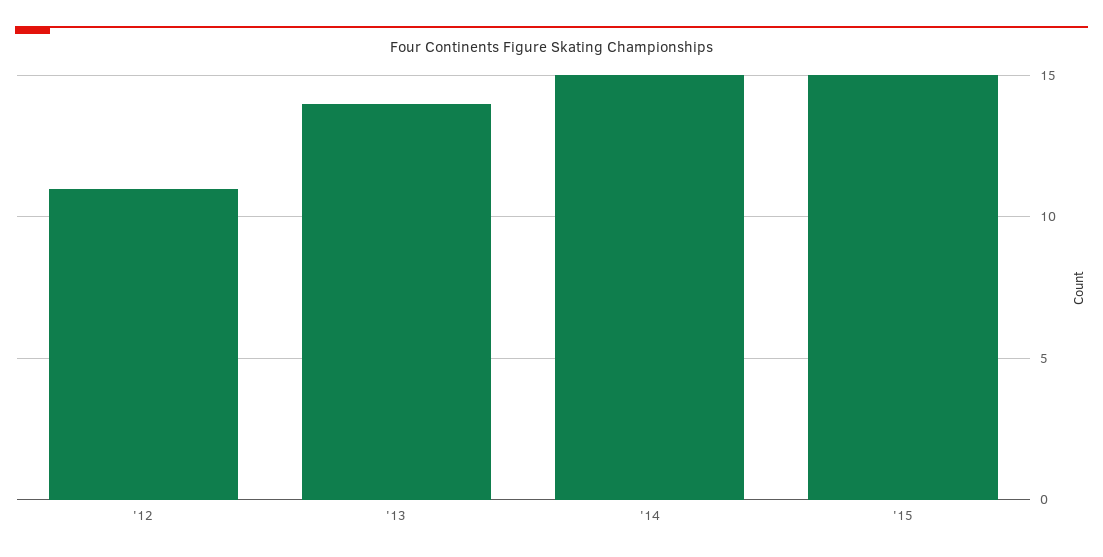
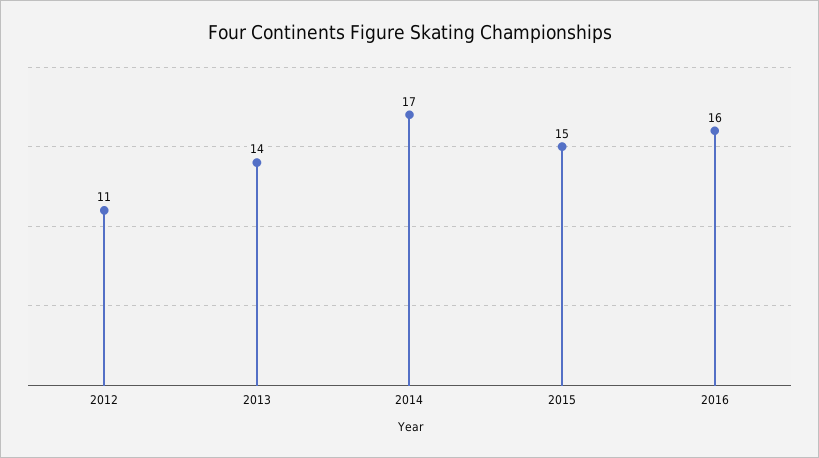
'14: 15 -> 17
2016: none -> 16

